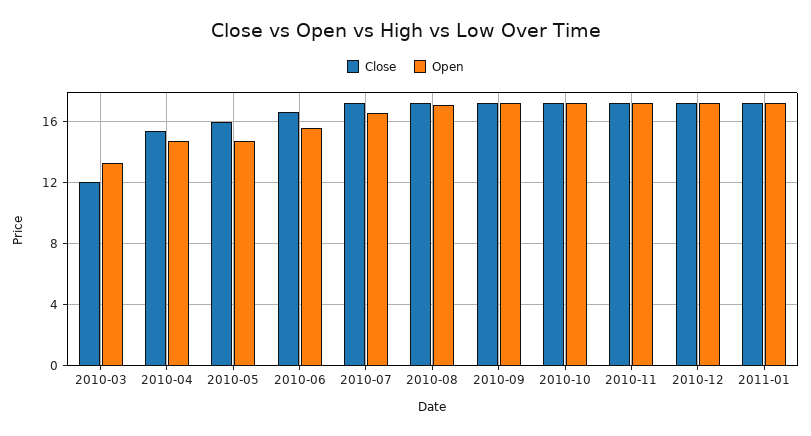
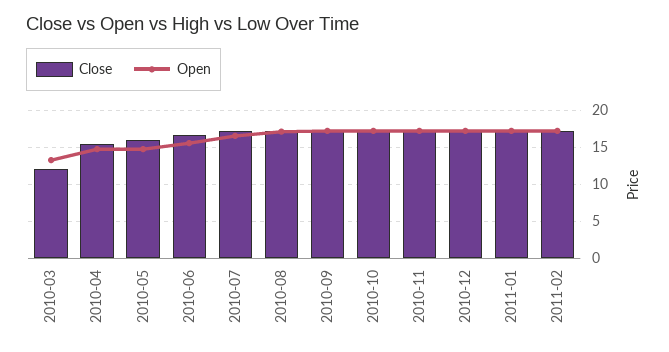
Close, 2011-02: none -> 17
Open, 2011-02: none -> 17

